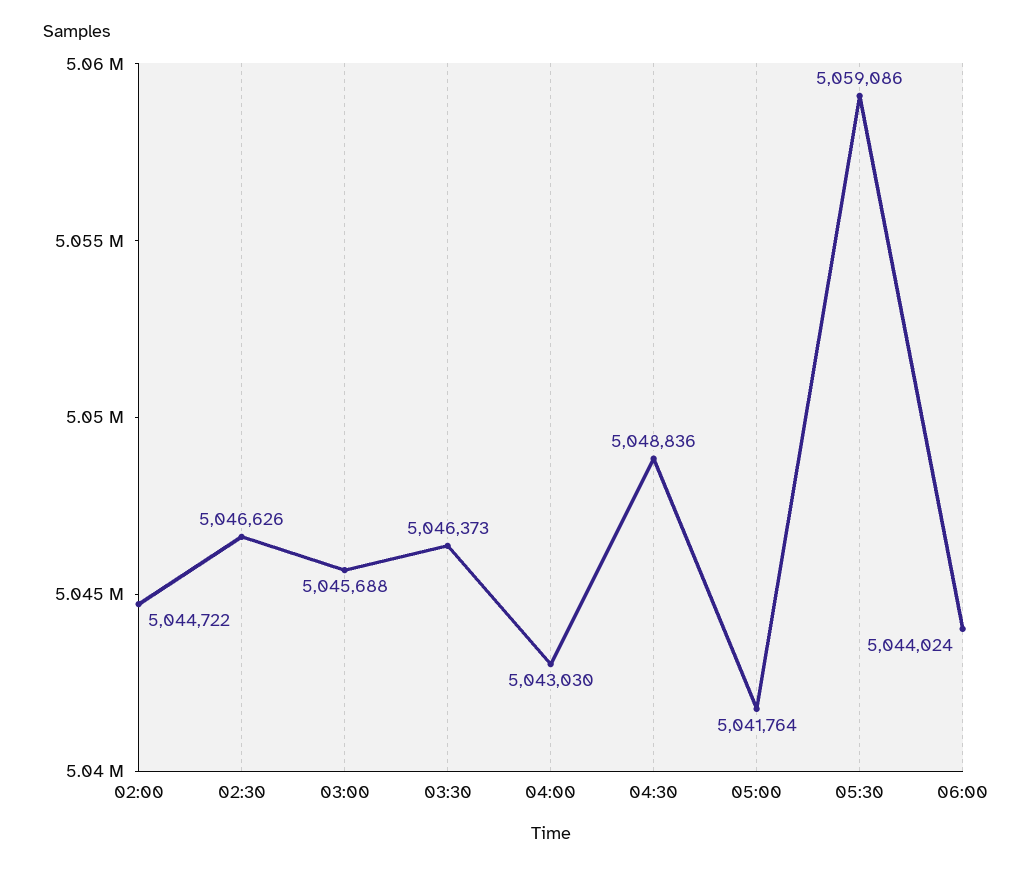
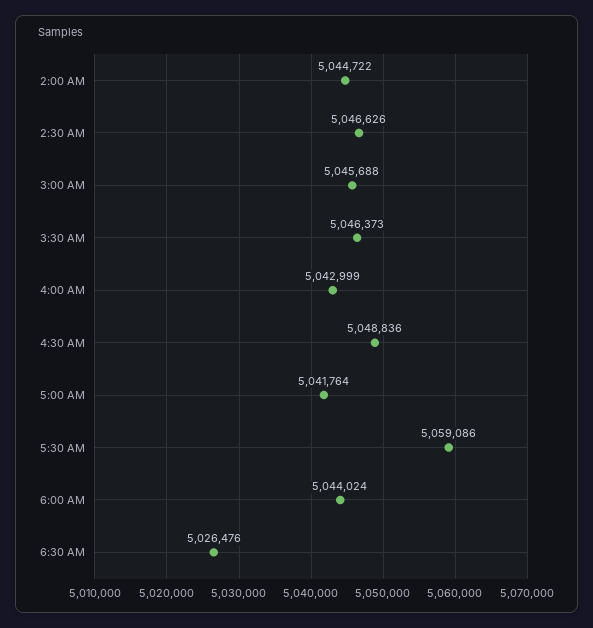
04:00: 5043030 -> 5042999
6:30 AM: none -> 5026476

